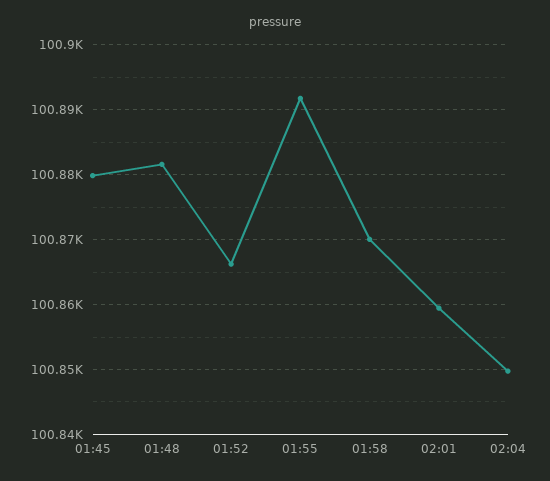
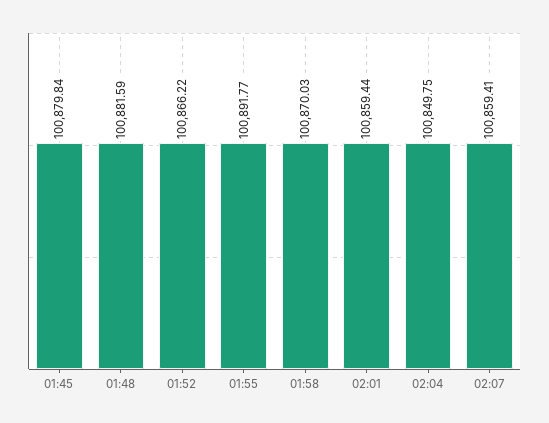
02:07: none -> 100859.41

